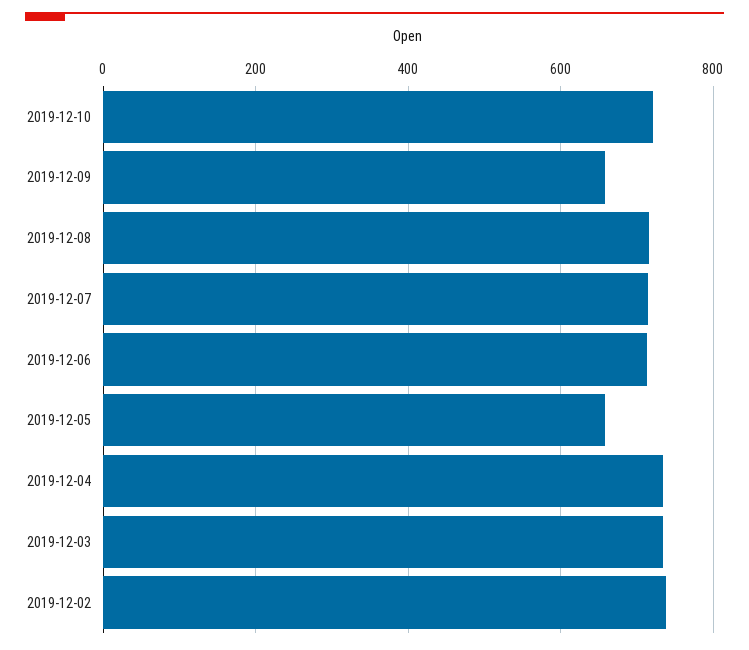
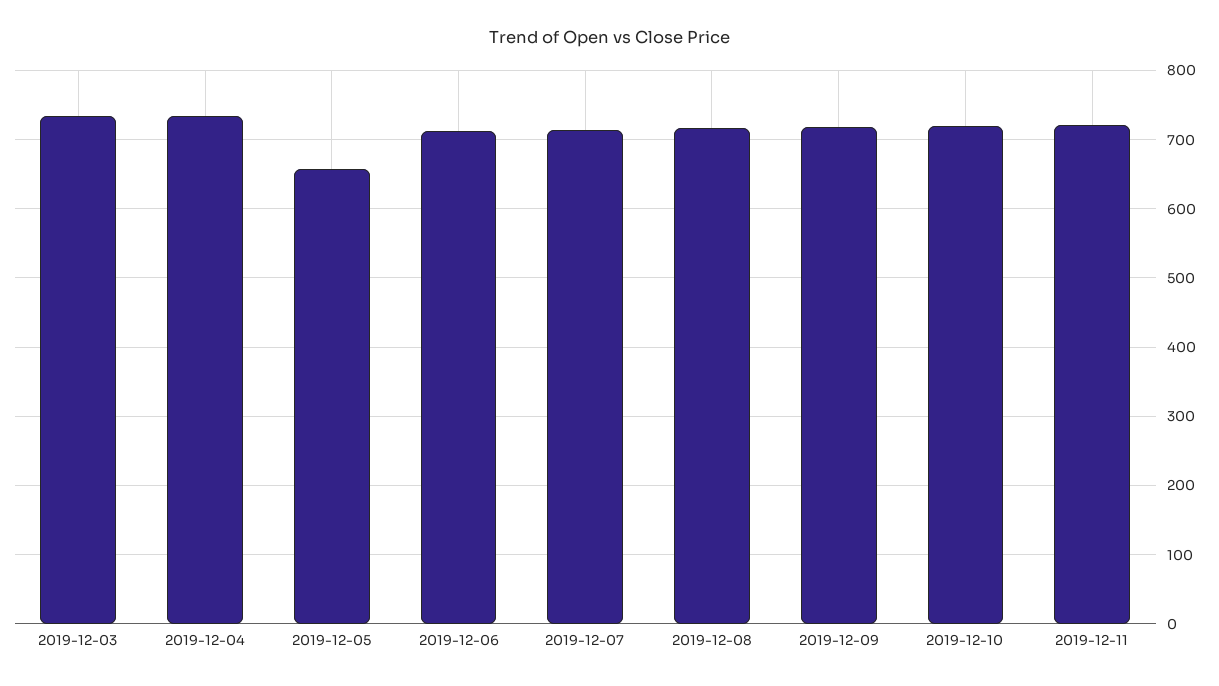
2019-12-09: 660 -> 720
2019-12-02: 740 -> none
2019-12-11: none -> 720

